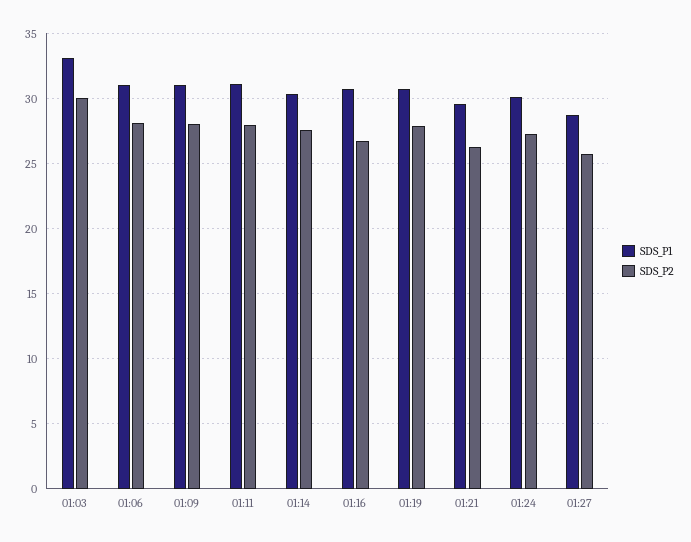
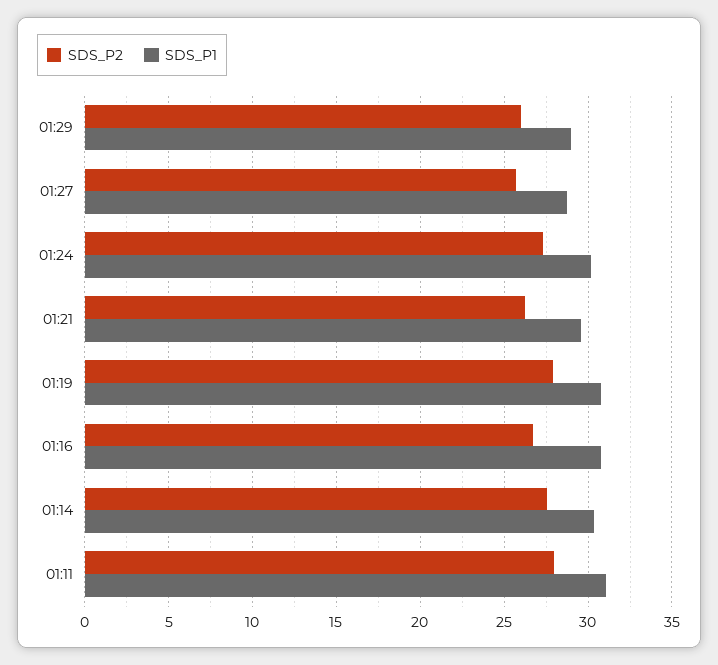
SDS_P1, 01:03: 33 -> none
SDS_P2, 01:03: 30 -> none
SDS_P1, 01:06: 31 -> none
SDS_P2, 01:06: 28 -> none
SDS_P1, 01:09: 31 -> none
SDS_P2, 01:09: 28 -> none
SDS_P2, 01:29: none -> 26
SDS_P1, 01:29: none -> 29

